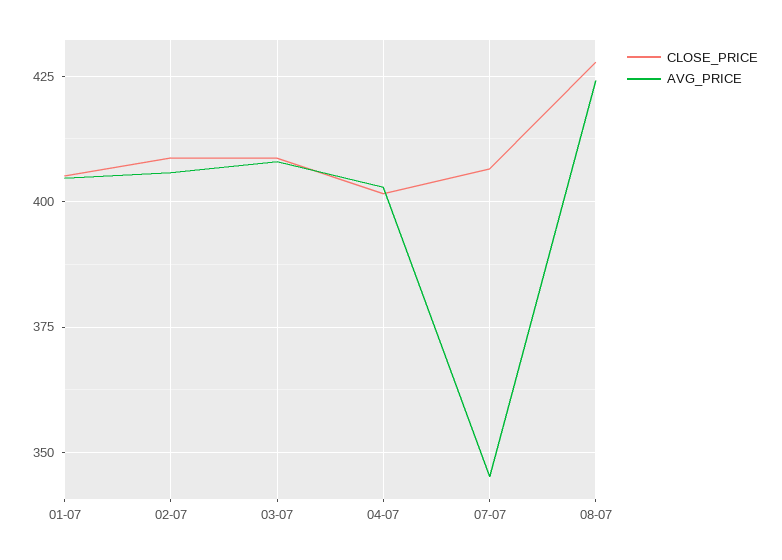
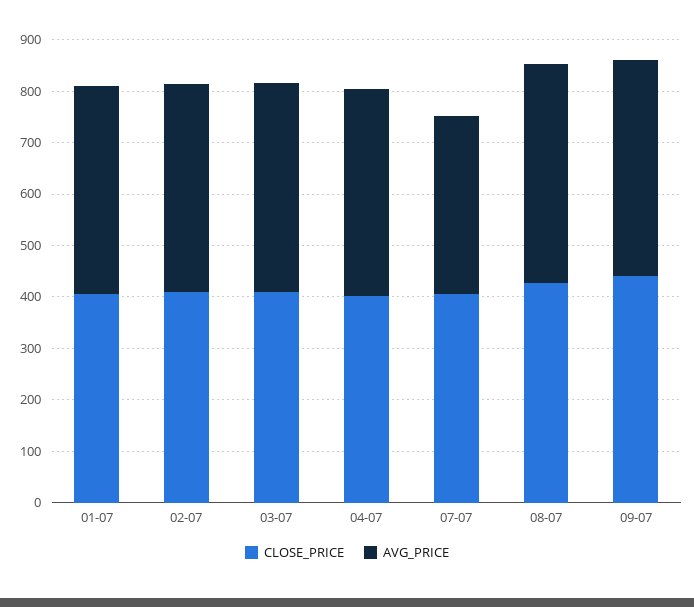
CLOSE_PRICE, 09-07: none -> 440
AVG_PRICE, 09-07: none -> 420

